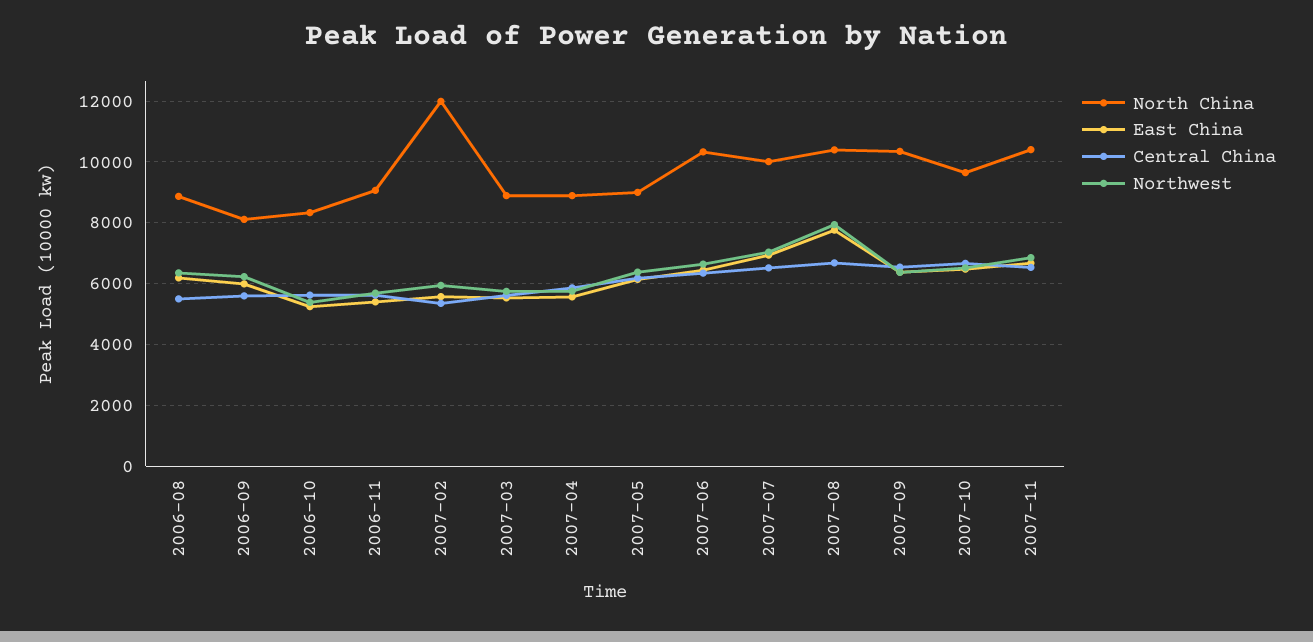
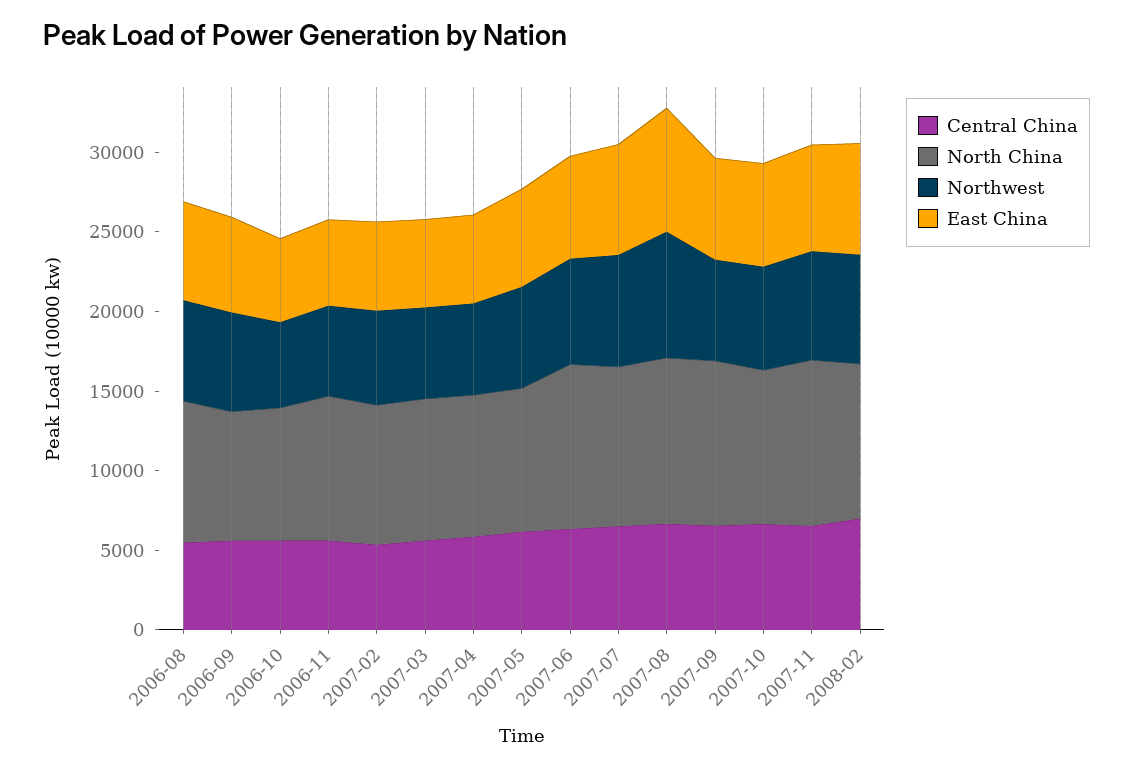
North China, 2007-02: 12000 -> 9000
Central China, 2008-02: none -> 7000
North China, 2008-02: none -> 10000
Northwest, 2008-02: none -> 7000
East China, 2008-02: none -> 7000

